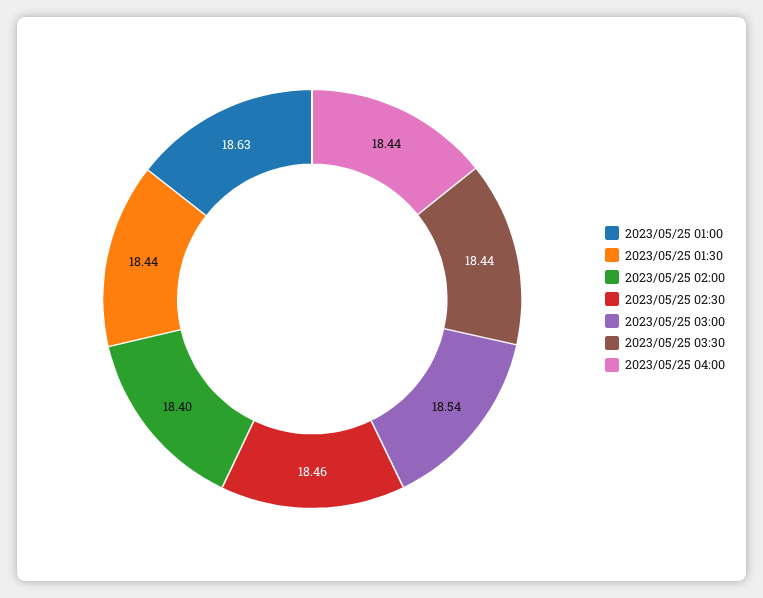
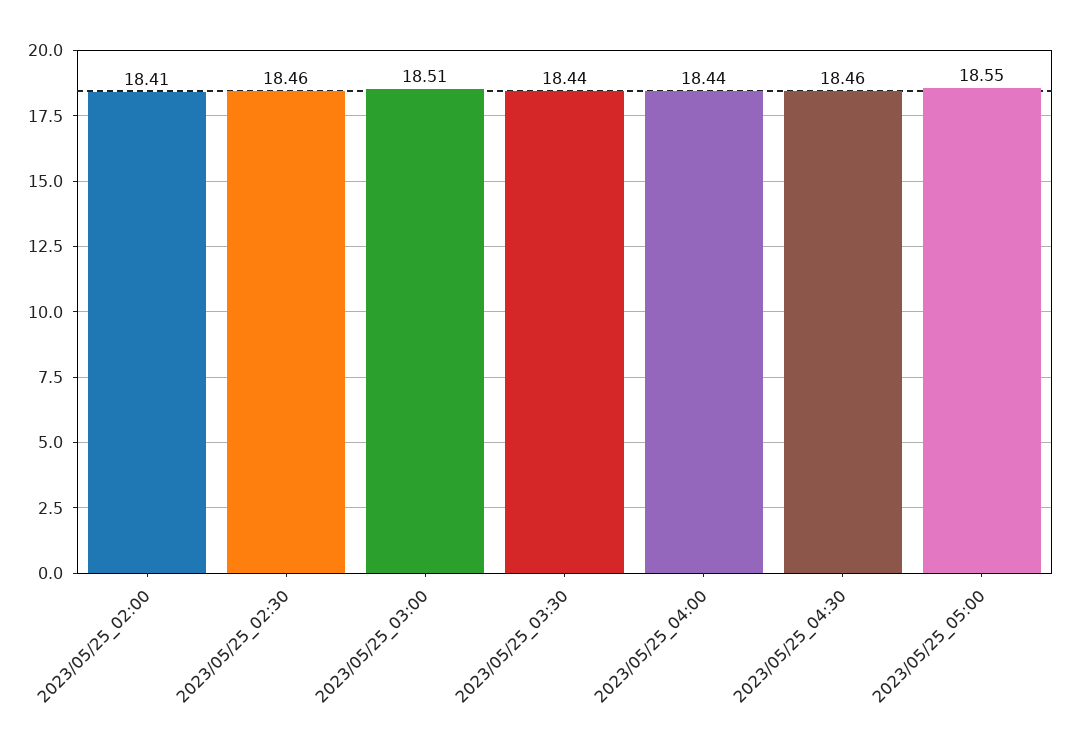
2023/05/25 01:00: 18.63 -> none
2023/05/25 01:30: 18.44 -> none
2023/05/25 02:00: 18.4 -> 18.41
2023/05/25 03:00: 18.54 -> 18.51
2023/05/25_04:30: none -> 18.46
2023/05/25_05:00: none -> 18.55

